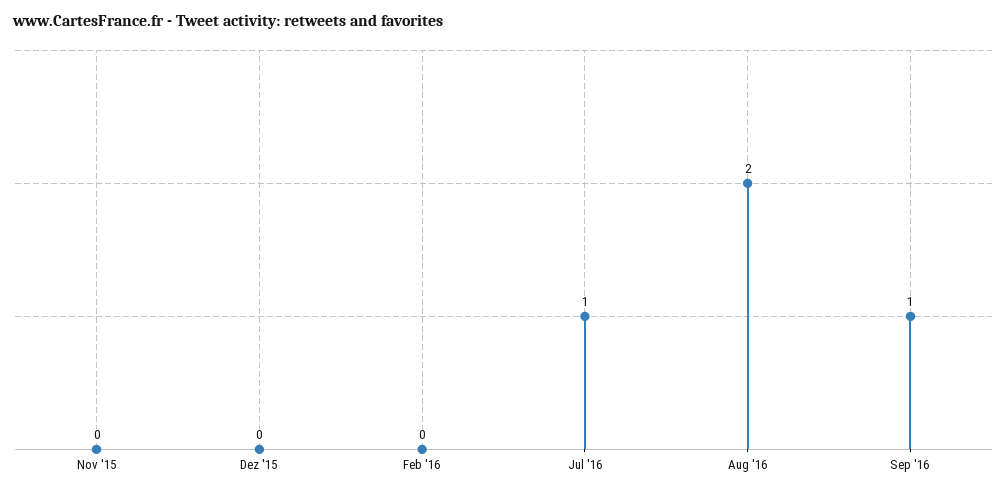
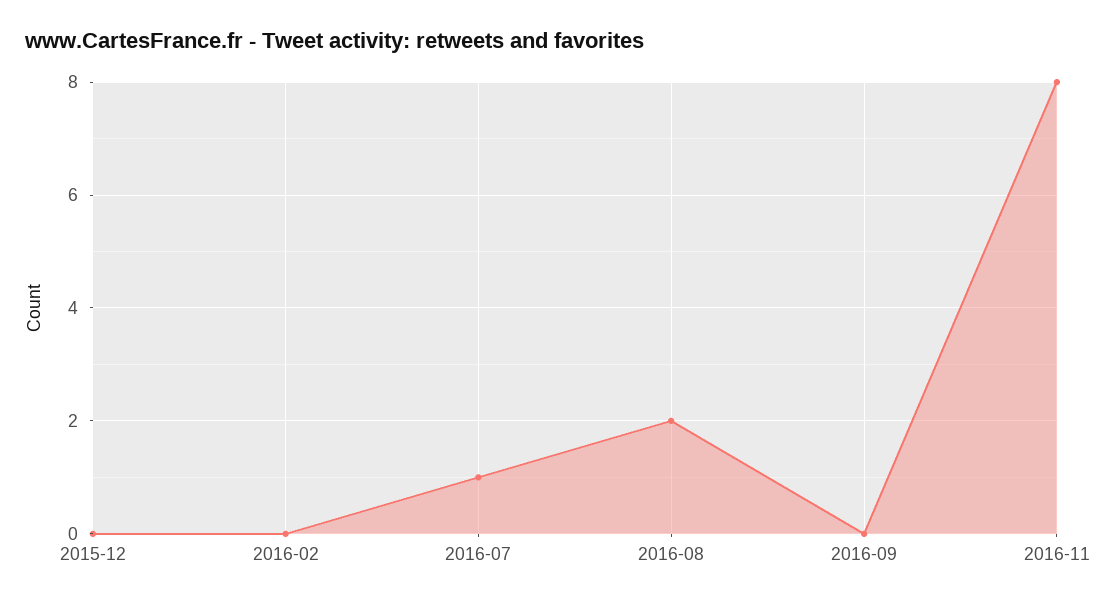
Nov '15: 0 -> none
Sep '16: 1 -> 0
2016-11: none -> 8

